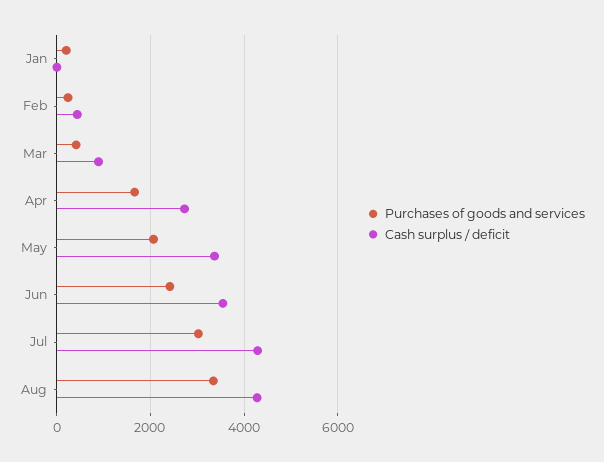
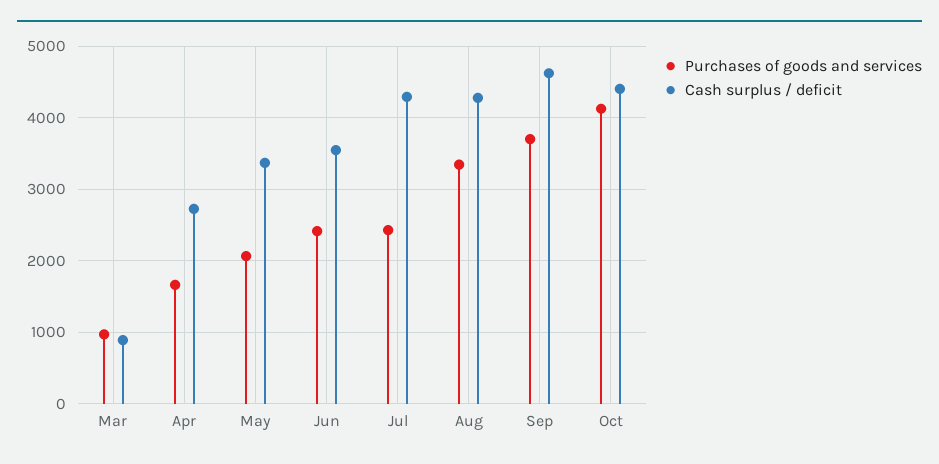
Purchases of goods and services, Jan: 200 -> none
Cash surplus / deficit, Jan: 0 -> none
Purchases of goods and services, Feb: 200 -> none
Cash surplus / deficit, Feb: 400 -> none
Purchases of goods and services, Mar: 400 -> 1000
Purchases of goods and services, Jul: 3000 -> 2400
Purchases of goods and services, Sep: none -> 3700
Cash surplus / deficit, Sep: none -> 4600
Purchases of goods and services, Oct: none -> 4100
Cash surplus / deficit, Oct: none -> 4400

